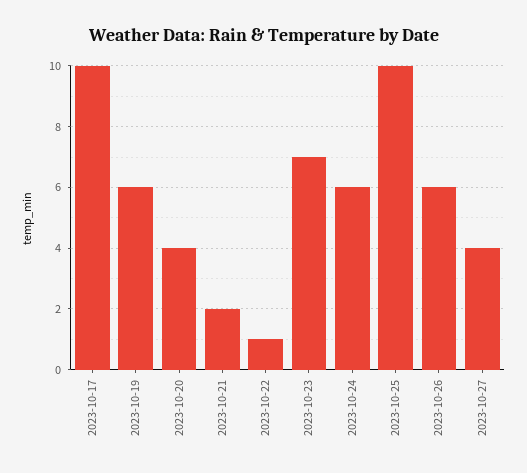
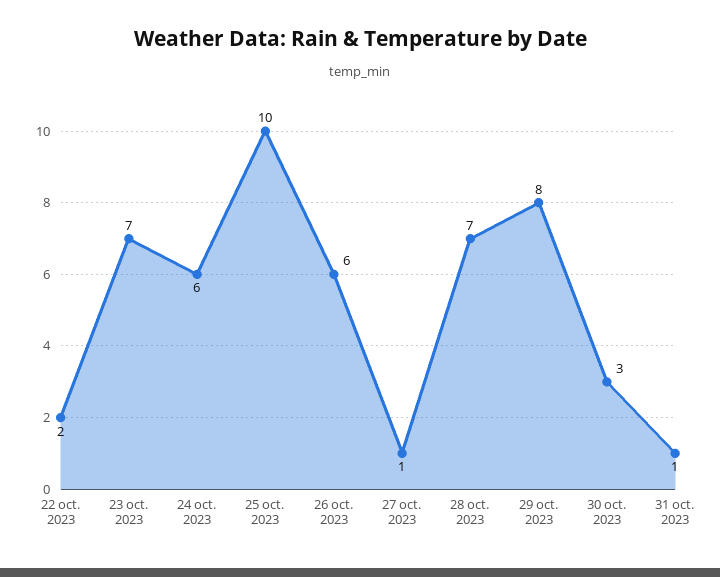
2023-10-17: 10 -> none
2023-10-19: 6 -> none
2023-10-20: 4 -> none
2023-10-21: 2 -> none
2023-10-22: 1 -> 2
2023-10-27: 4 -> 1
28 oct. 2023: none -> 7
29 oct. 2023: none -> 8
30 oct. 2023: none -> 3
31 oct. 2023: none -> 1

